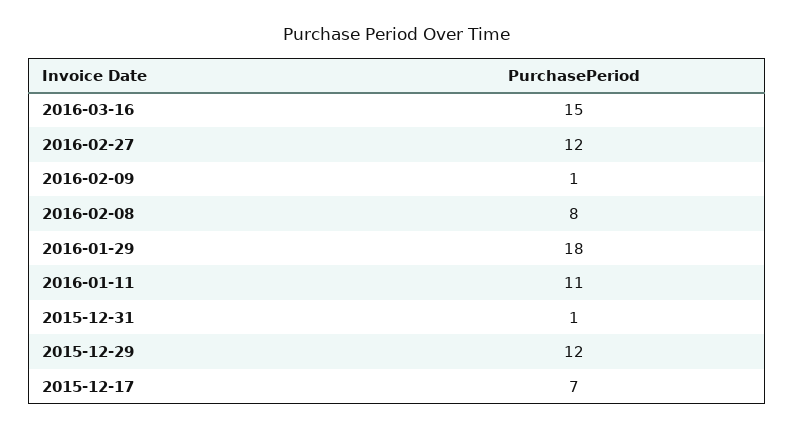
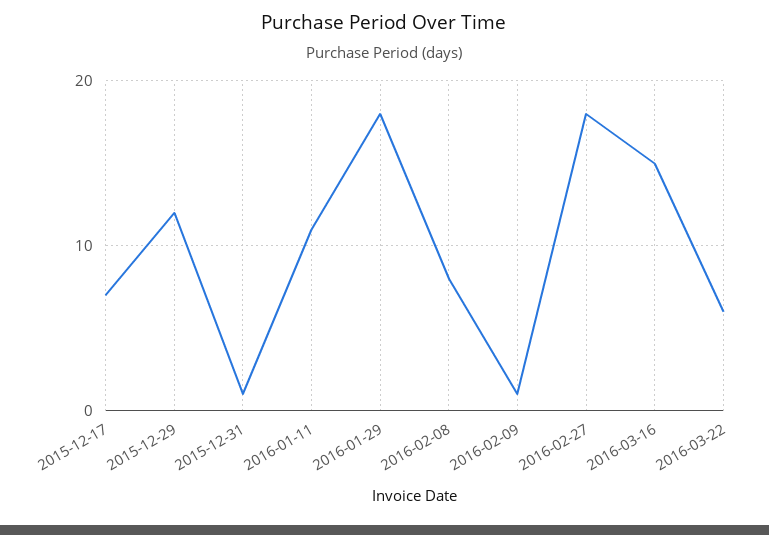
2016-02-27: 12 -> 18
2016-03-22: none -> 6

